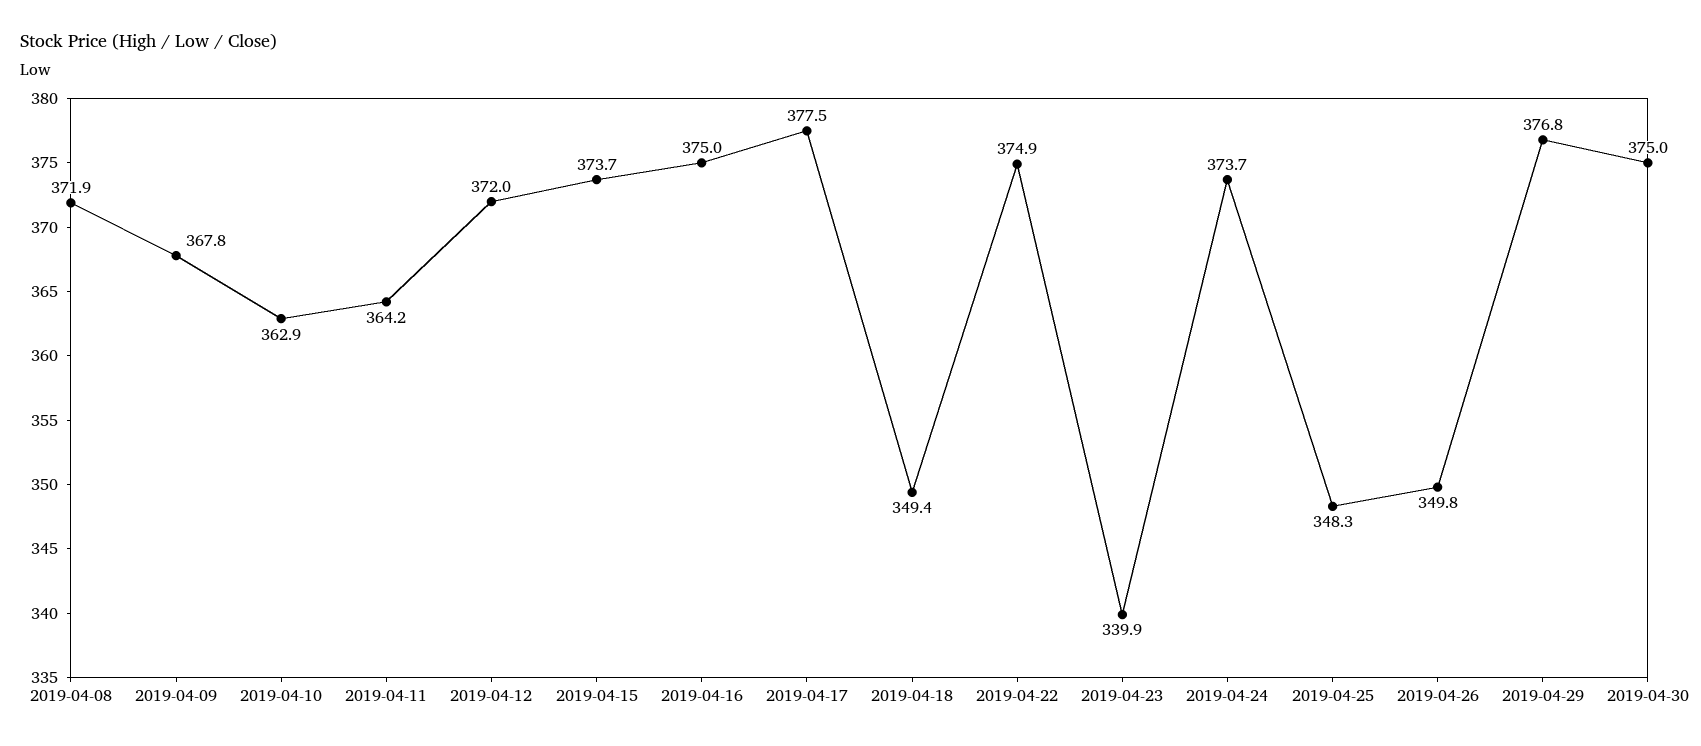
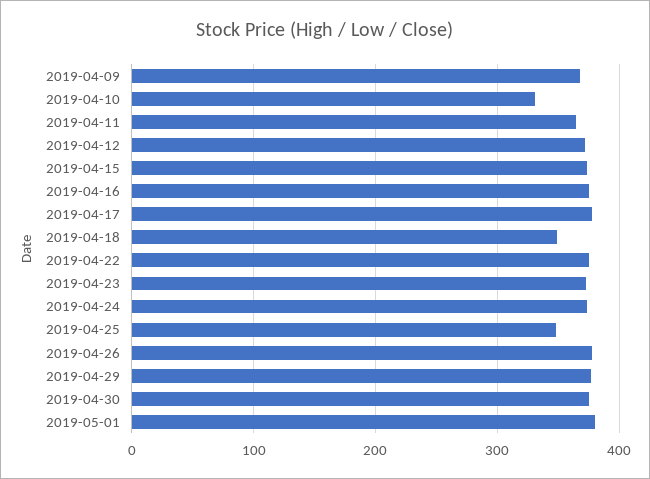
2019-04-08: 371.9 -> none
2019-04-10: 362.9 -> 330
2019-04-23: 339.9 -> 370
2019-04-26: 349.8 -> 380
2019-05-01: none -> 380

